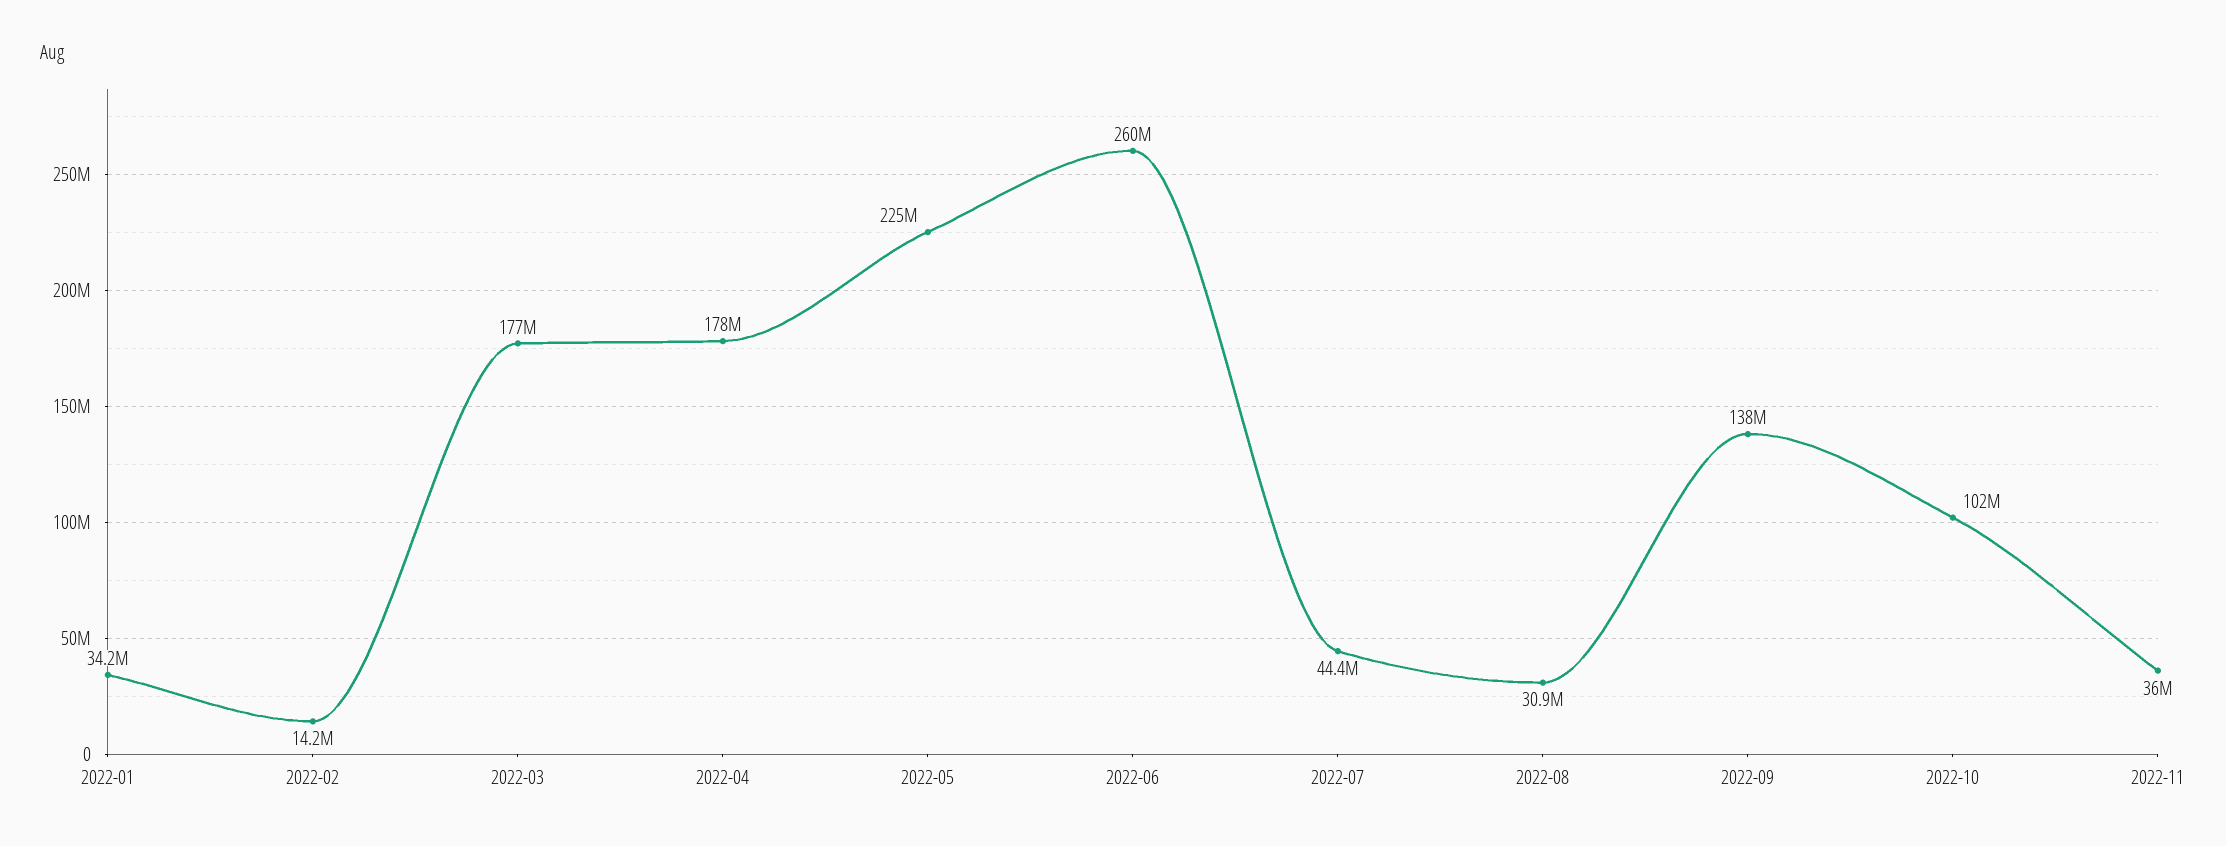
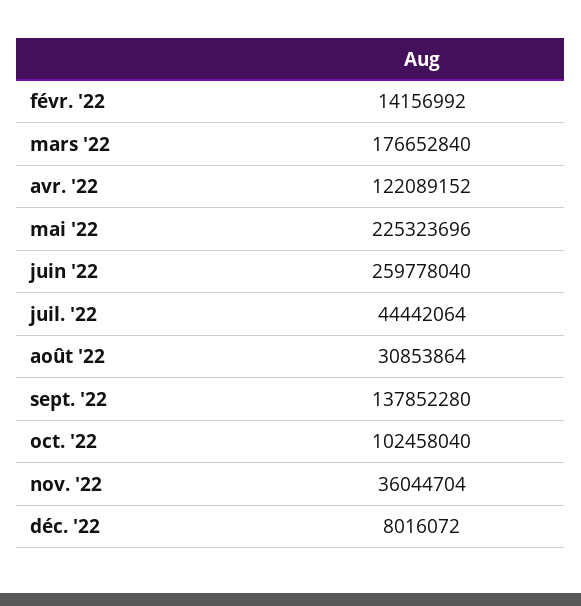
2022-01: 34200000 -> none
2022-04: 178000000 -> 122089152
déc. '22: none -> 8016072

